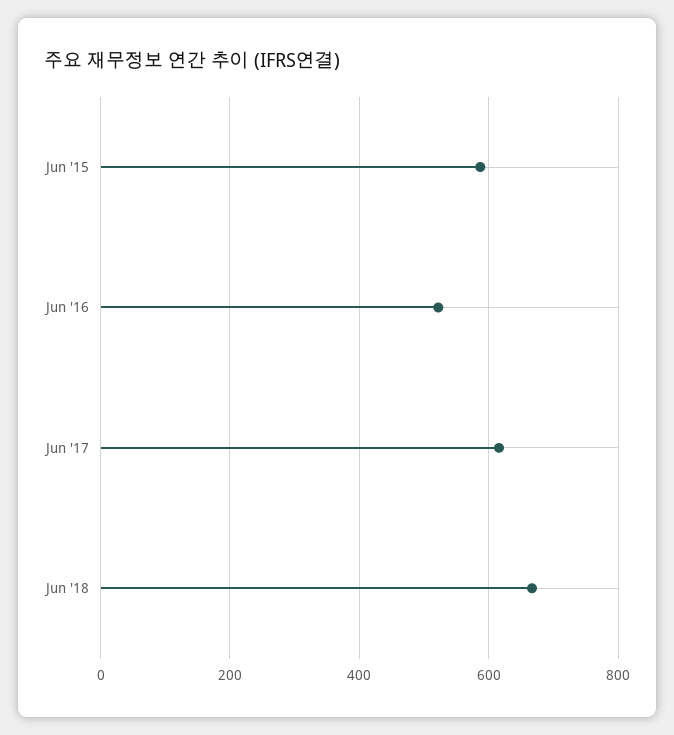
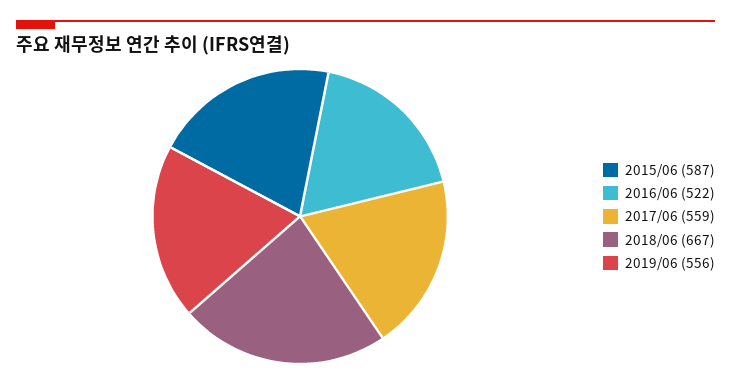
Jun '17: 620 -> 559
2019/06: none -> 556

